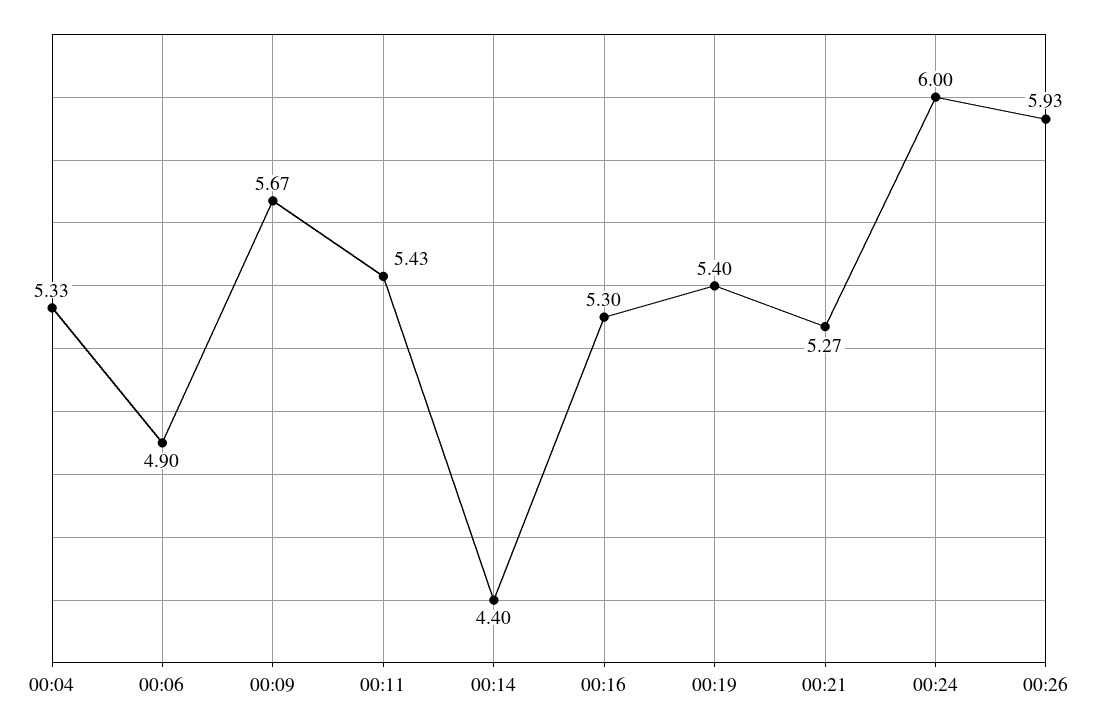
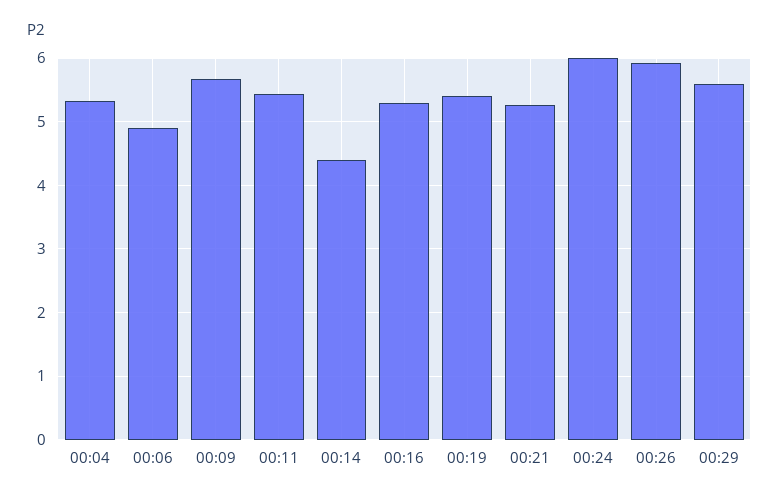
00:29: none -> 5.6

